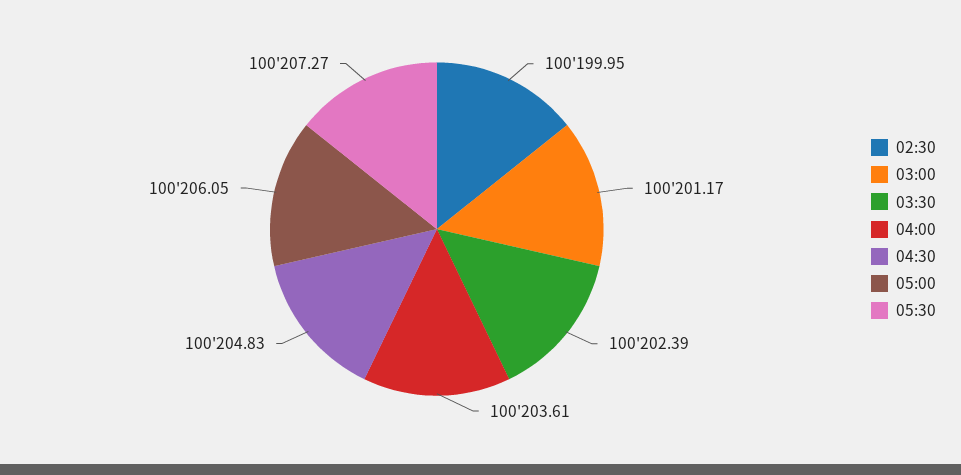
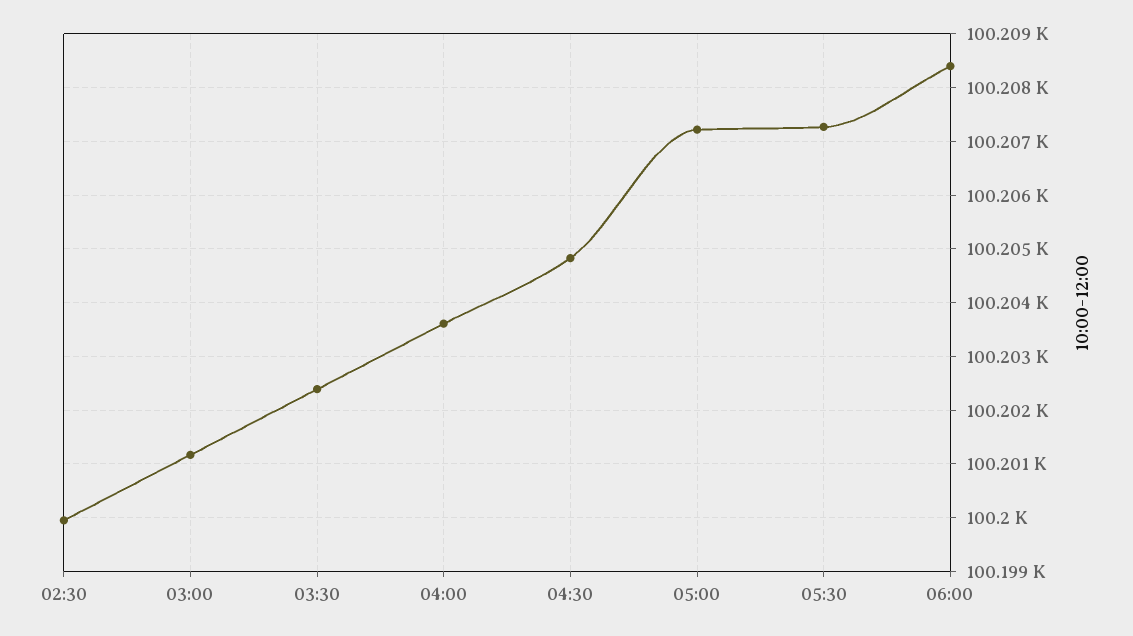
05:00: 100206.05 -> 100207.2
06:00: none -> 100208.4

